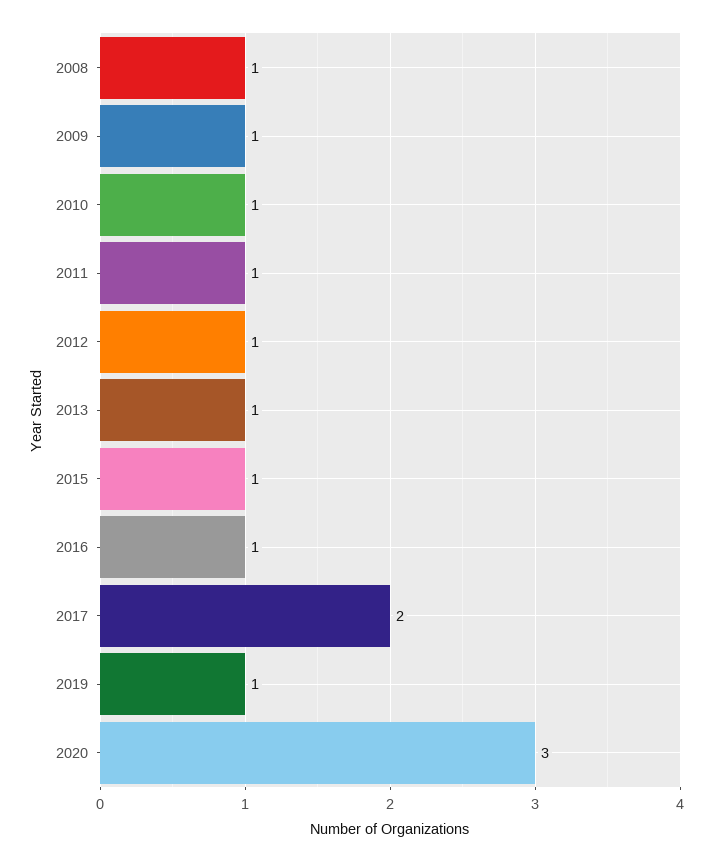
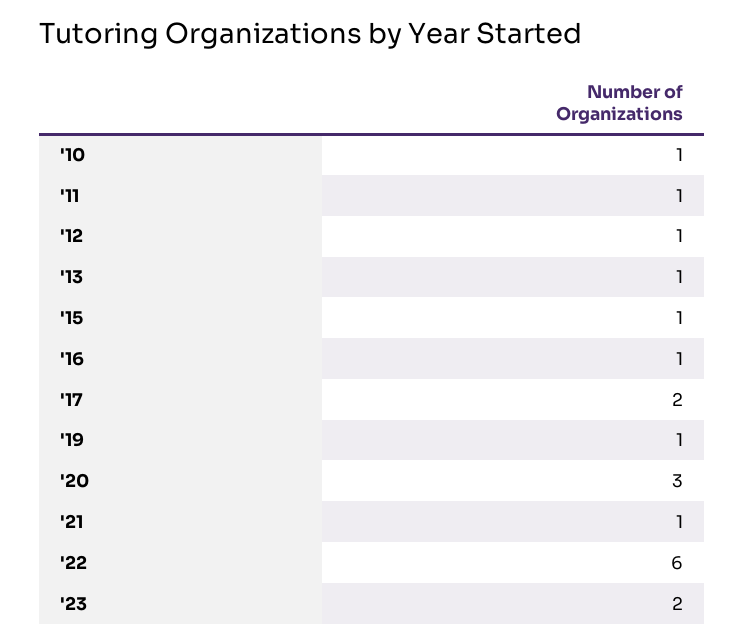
2008: 1 -> none
2009: 1 -> none
'21: none -> 1
'22: none -> 6
'23: none -> 2

